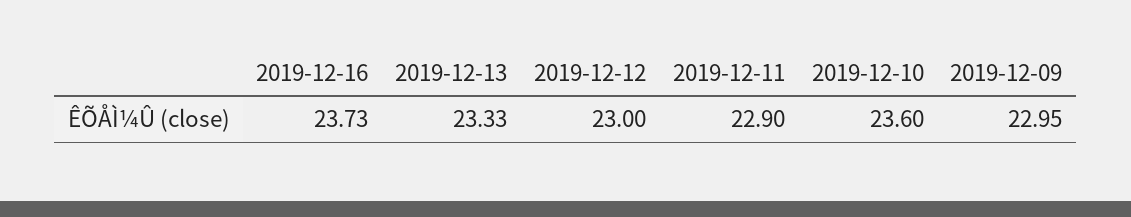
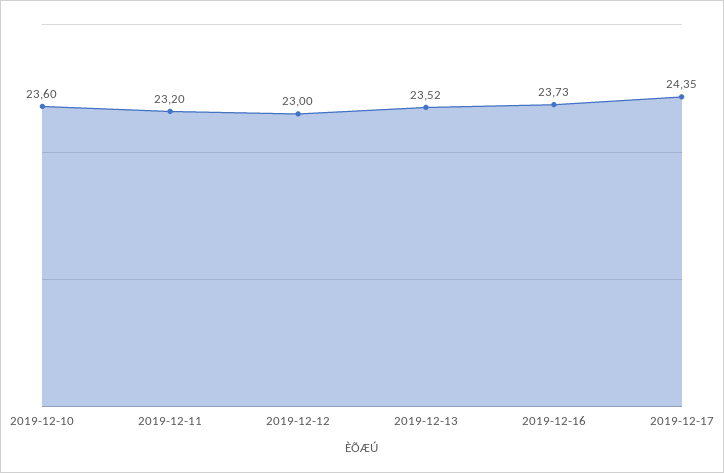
2019-12-13: 23.33 -> 23.52
2019-12-11: 22.9 -> 23.2
2019-12-09: 22.95 -> none
2019-12-17: none -> 24.35

